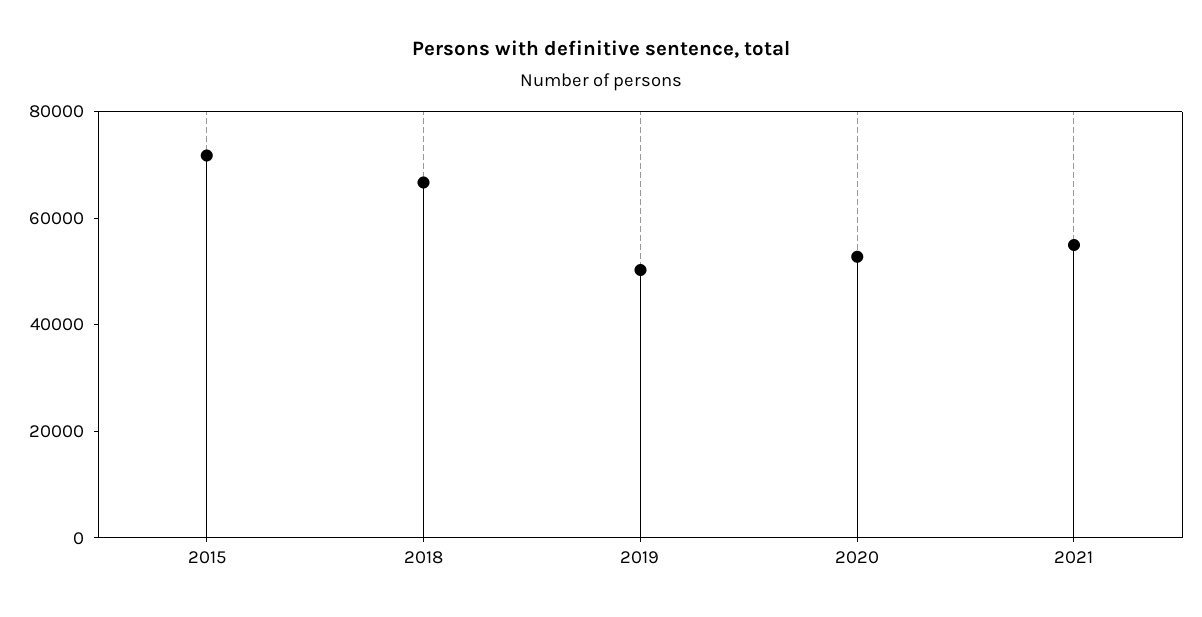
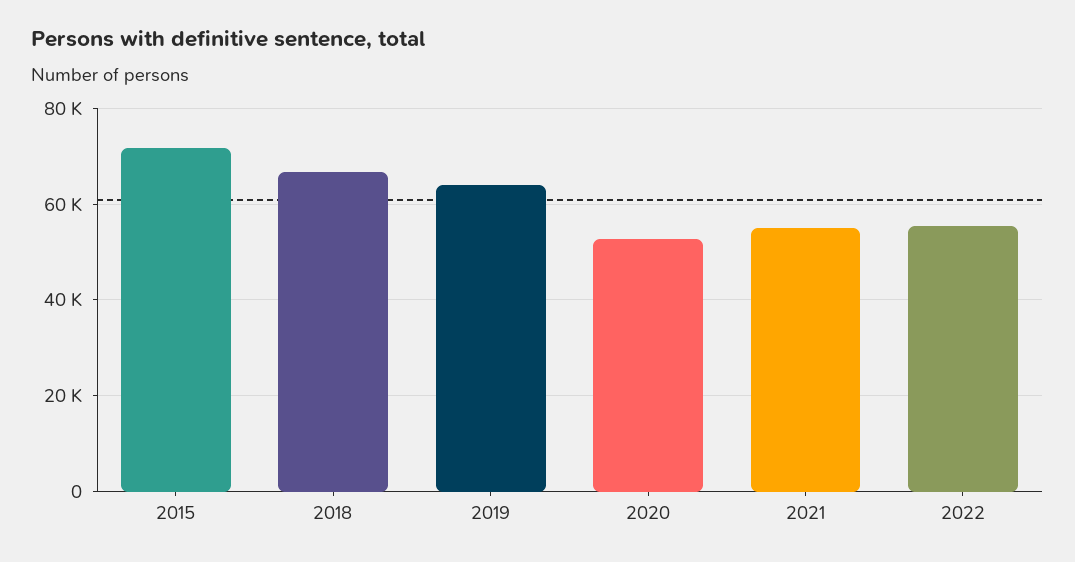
2019: 50000 -> 64000
2022: none -> 56000

